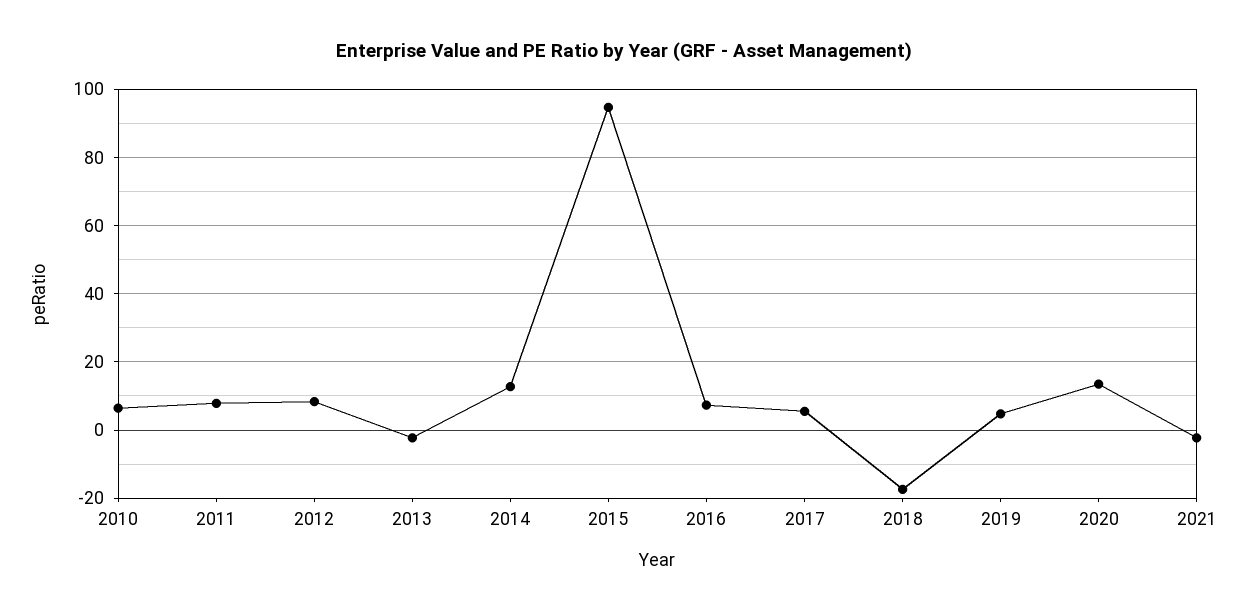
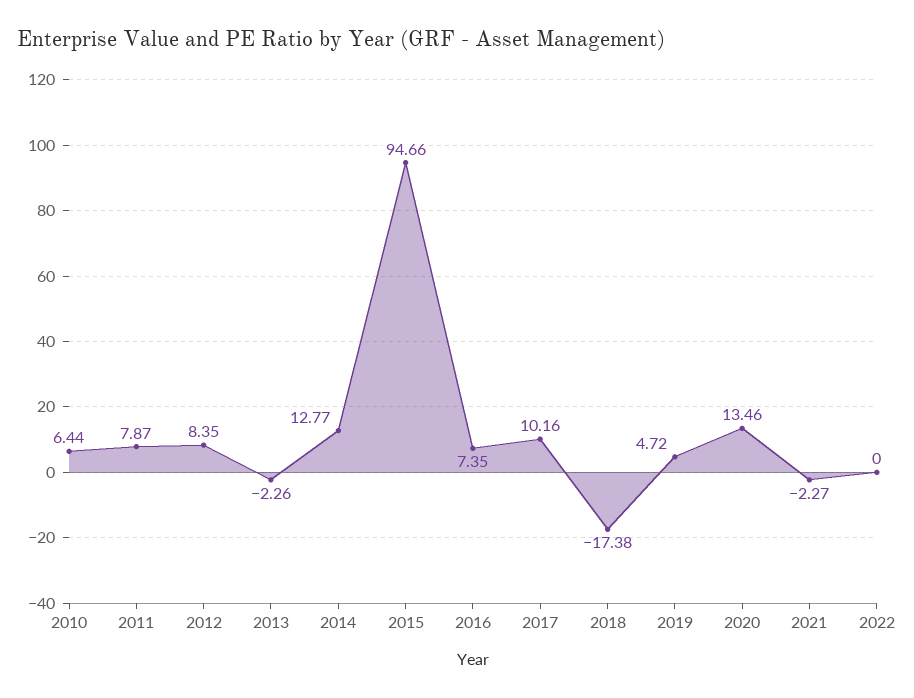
2017: 6 -> 10.16
2022: none -> 0

